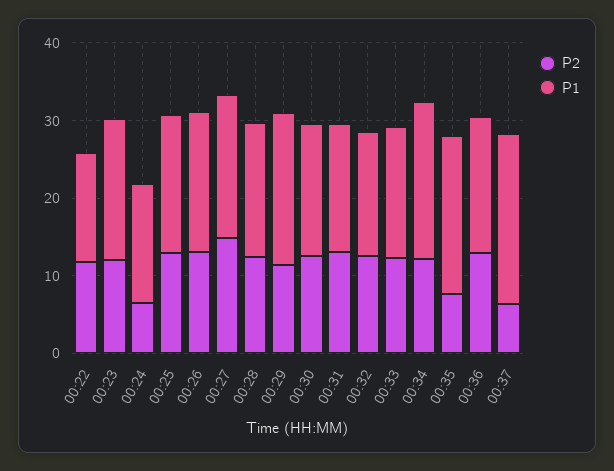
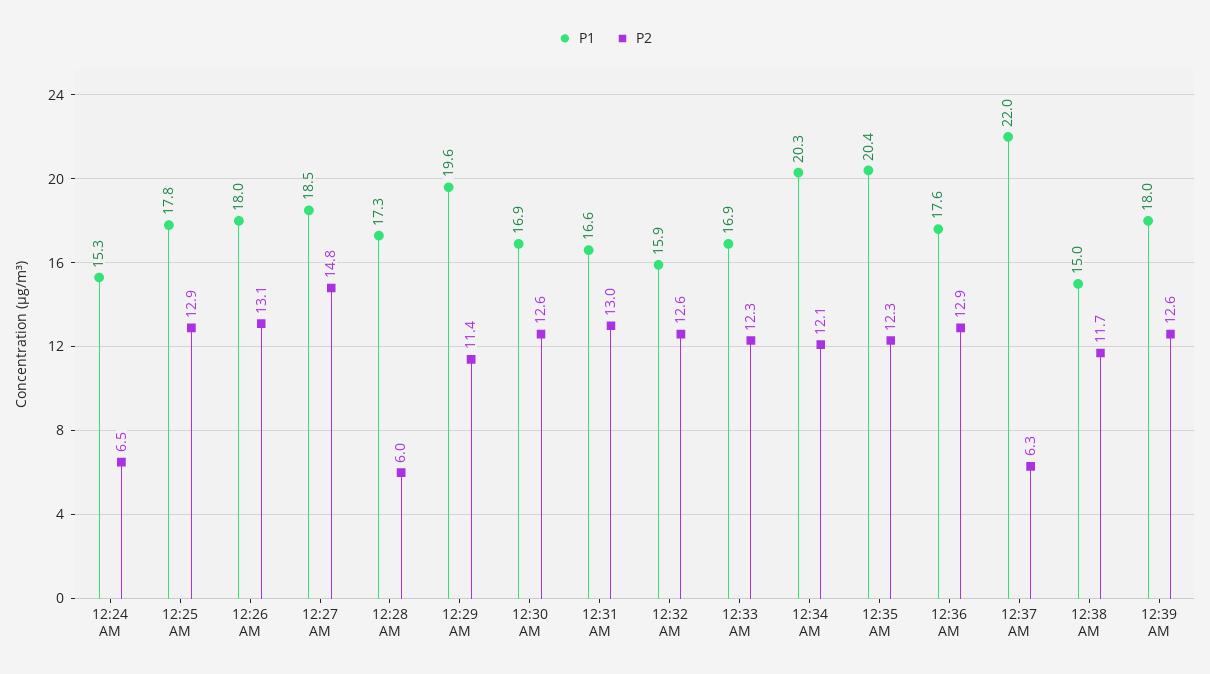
P2, 00:22: 12 -> none
P1, 00:22: 14 -> none
P2, 00:23: 12 -> none
P1, 00:23: 18 -> none
P2, 00:28: 12 -> 6
P2, 00:35: 8 -> 12.3
P1, 12:38 AM: none -> 15
P2, 12:38 AM: none -> 11.7
P1, 12:39 AM: none -> 18
P2, 12:39 AM: none -> 12.6

